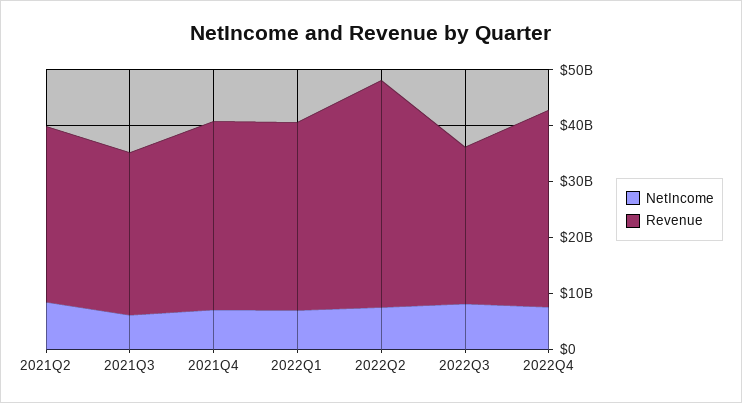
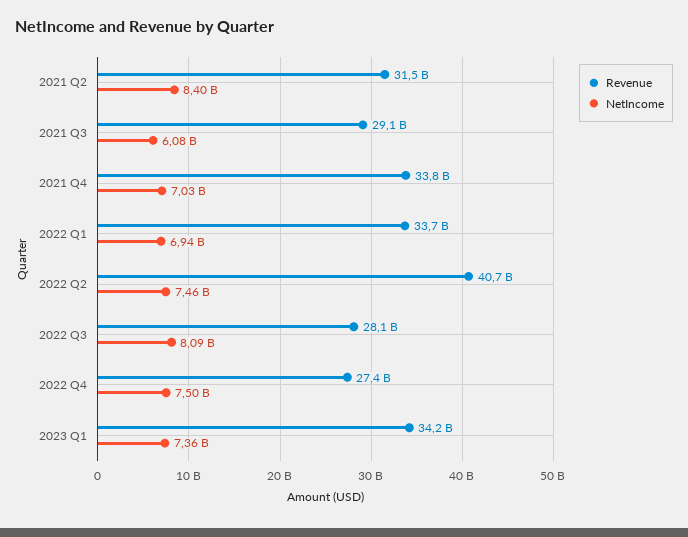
Revenue, 2022Q4: 36000000000 -> 27400000000
Revenue, 2023 Q1: none -> 34200000000
NetIncome, 2023 Q1: none -> 7360000000

